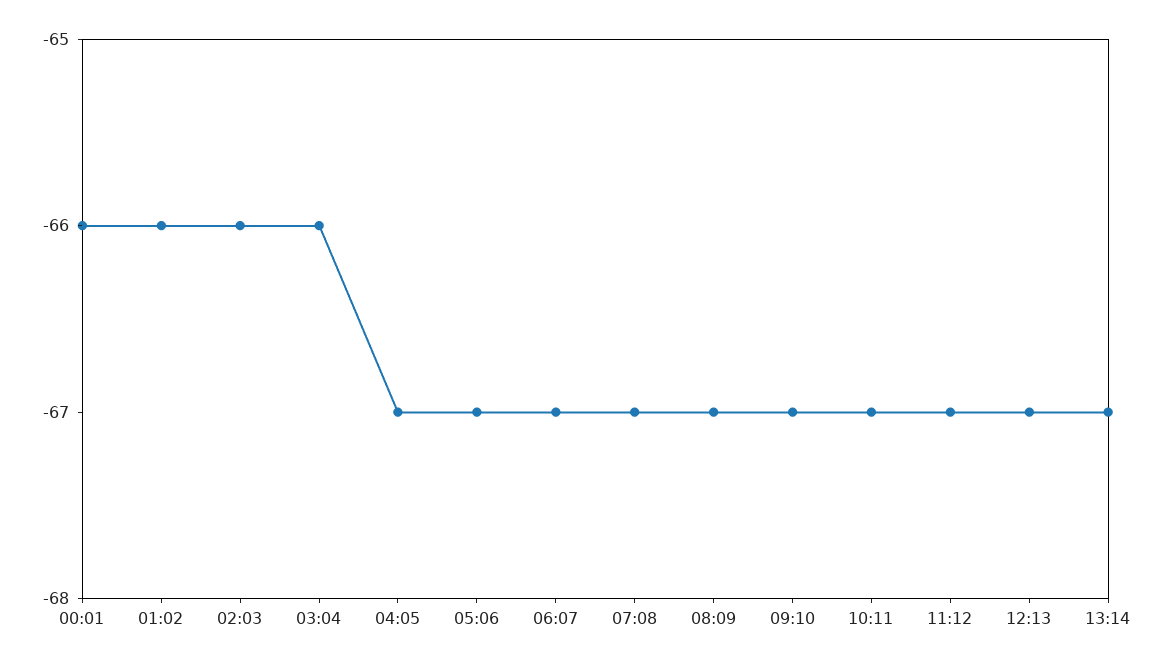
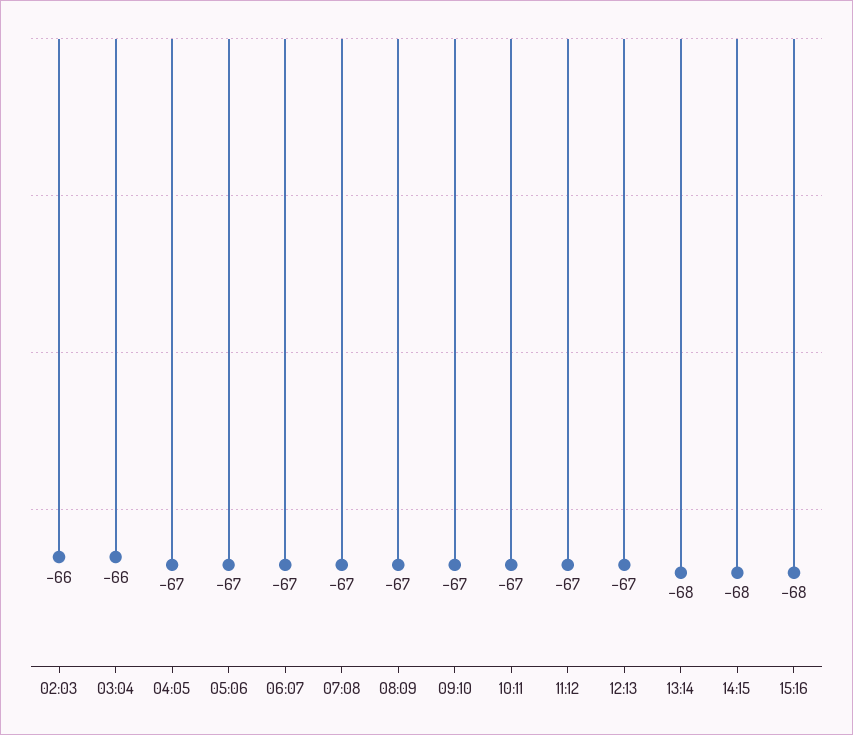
00:01: -66 -> none
01:02: -66 -> none
13:14: -67 -> -68
14:15: none -> -68
15:16: none -> -68

